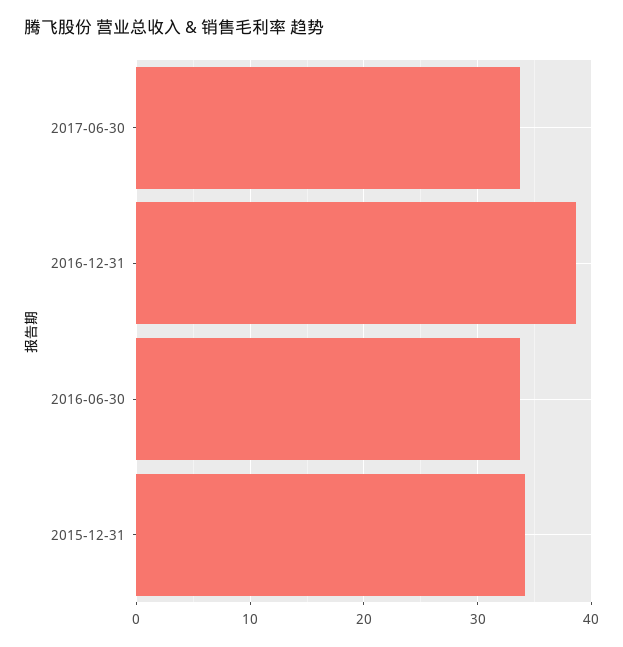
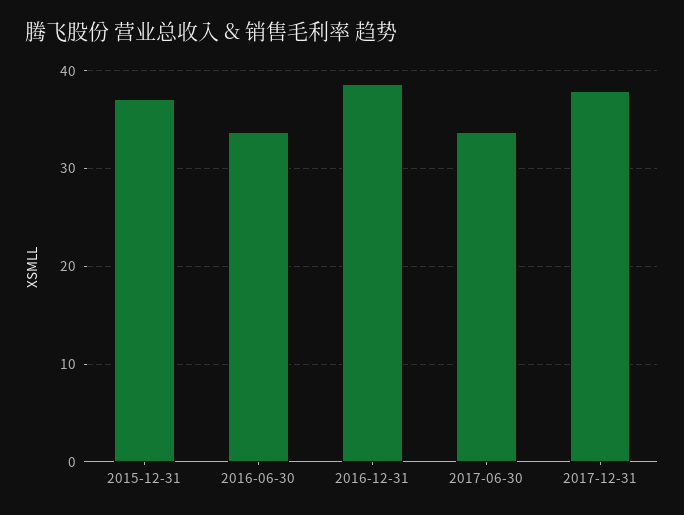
2015-12-31: 34 -> 37
2017-12-31: none -> 38

